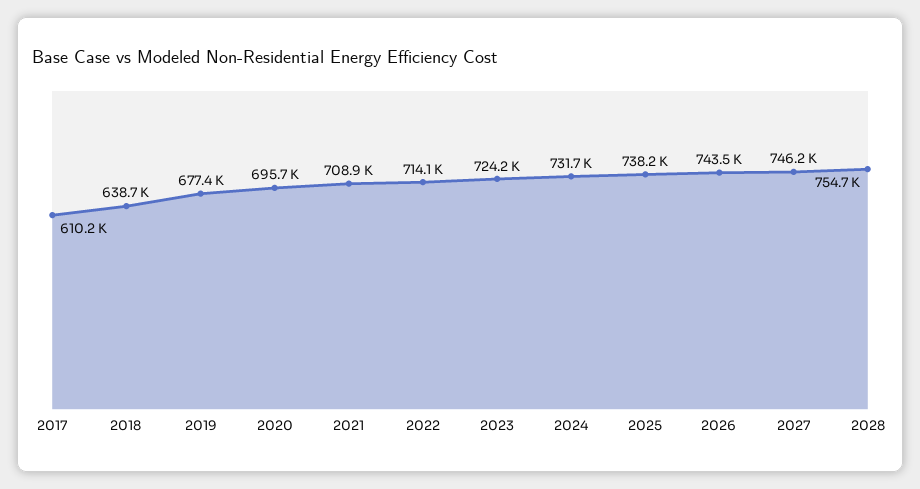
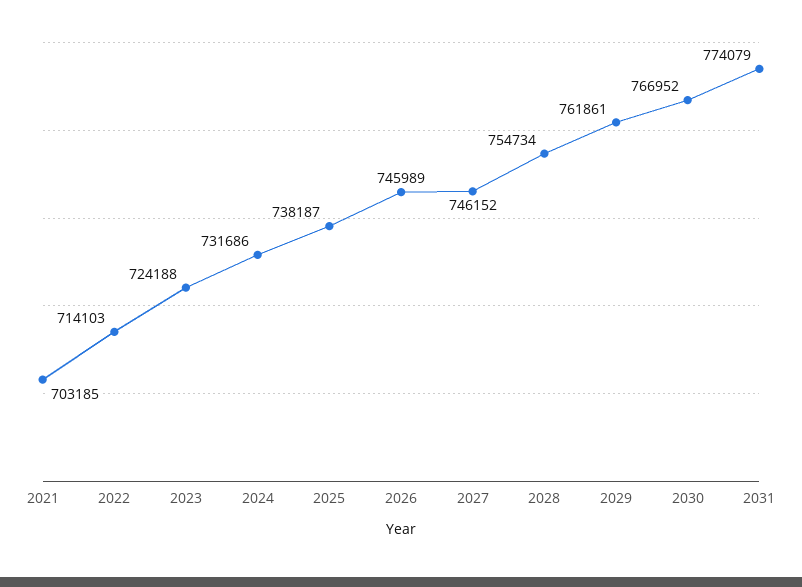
2017: 610200 -> none
2018: 638700 -> none
2019: 677400 -> none
2020: 695700 -> none
2021: 708900 -> 703185
2026: 743500 -> 745989
2029: none -> 761861
2030: none -> 766952
2031: none -> 774079

